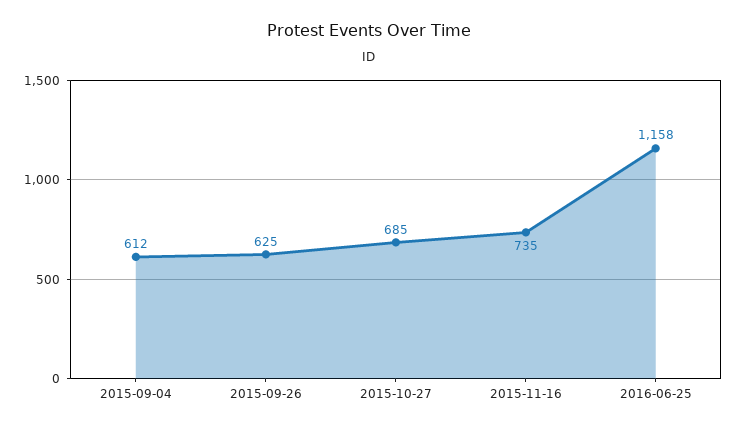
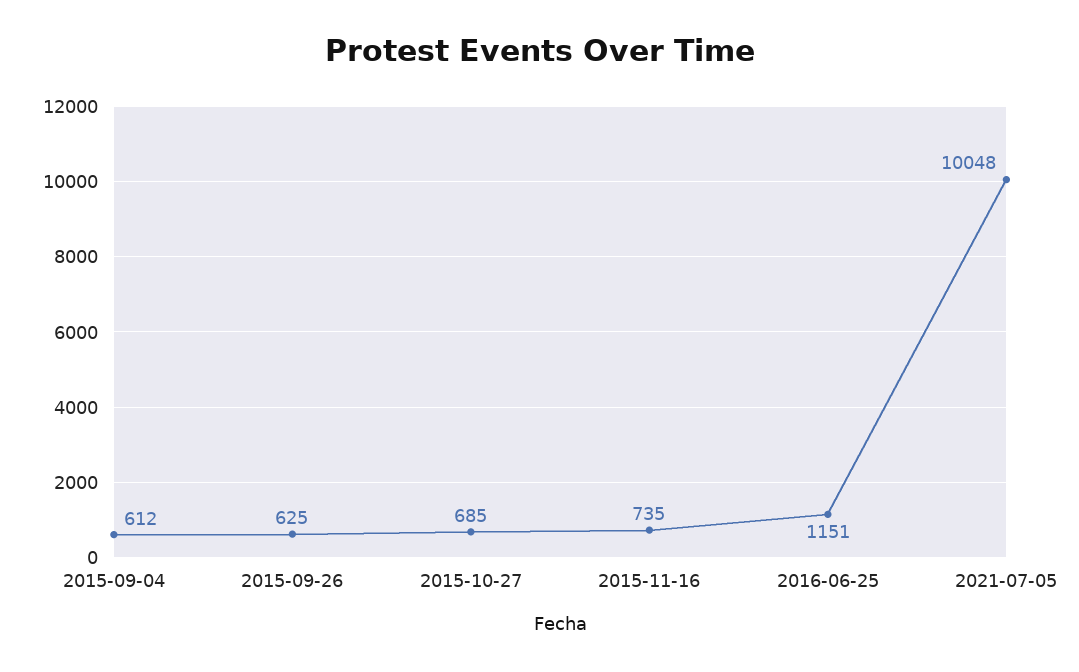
2016-06-25: 1158 -> 1151
2021-07-05: none -> 10048

